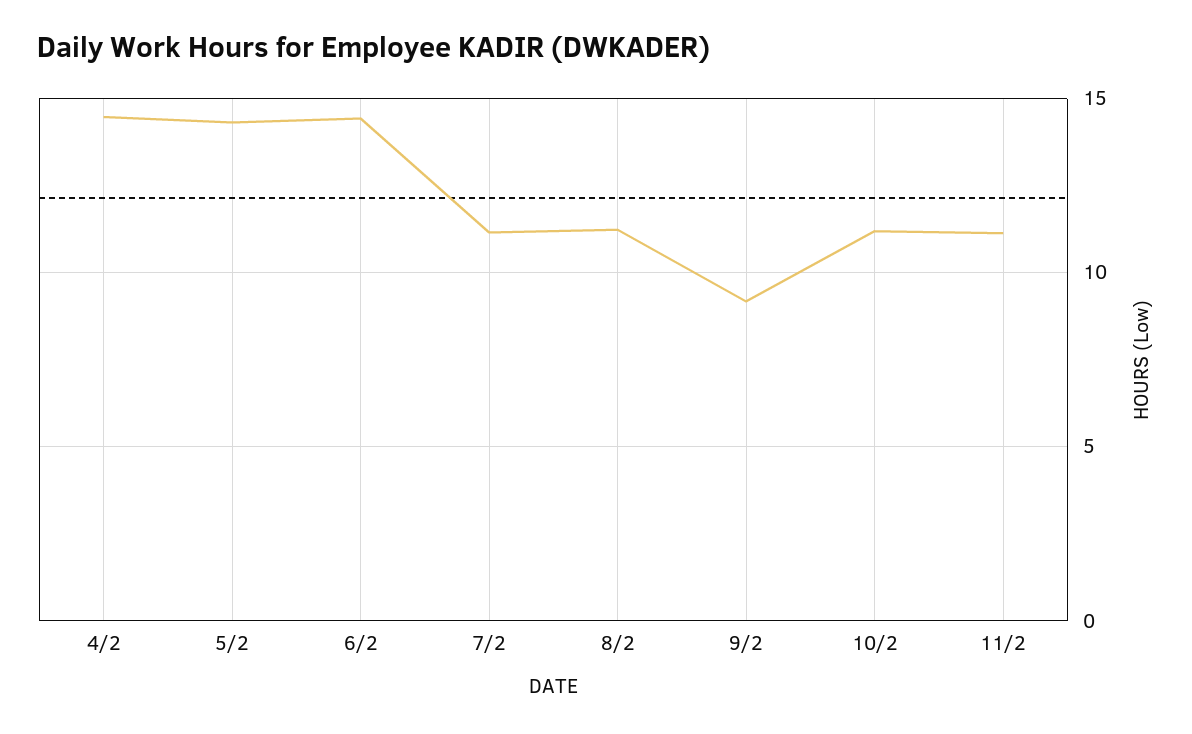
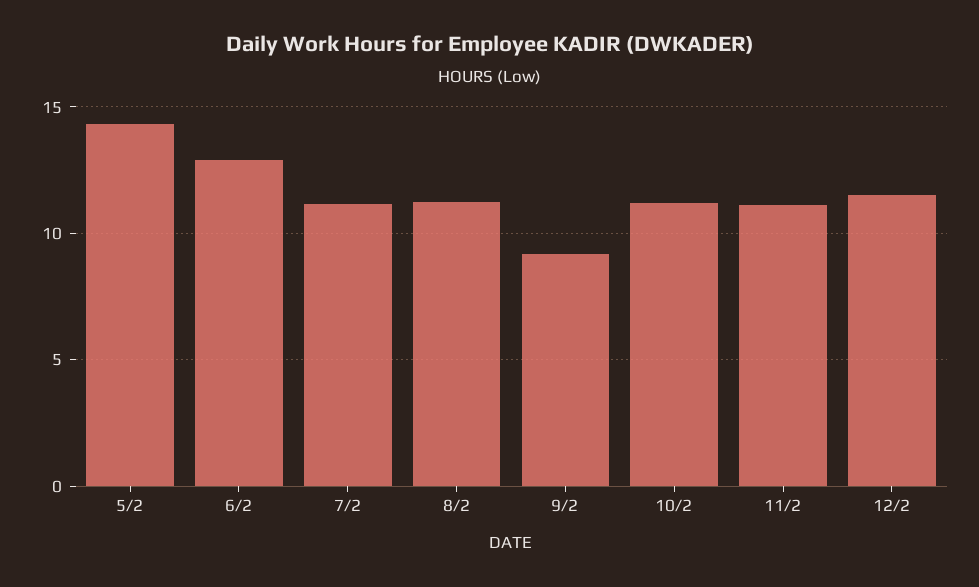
4/2: 14.5 -> none
6/2: 14.5 -> 13
12/2: none -> 11.5

